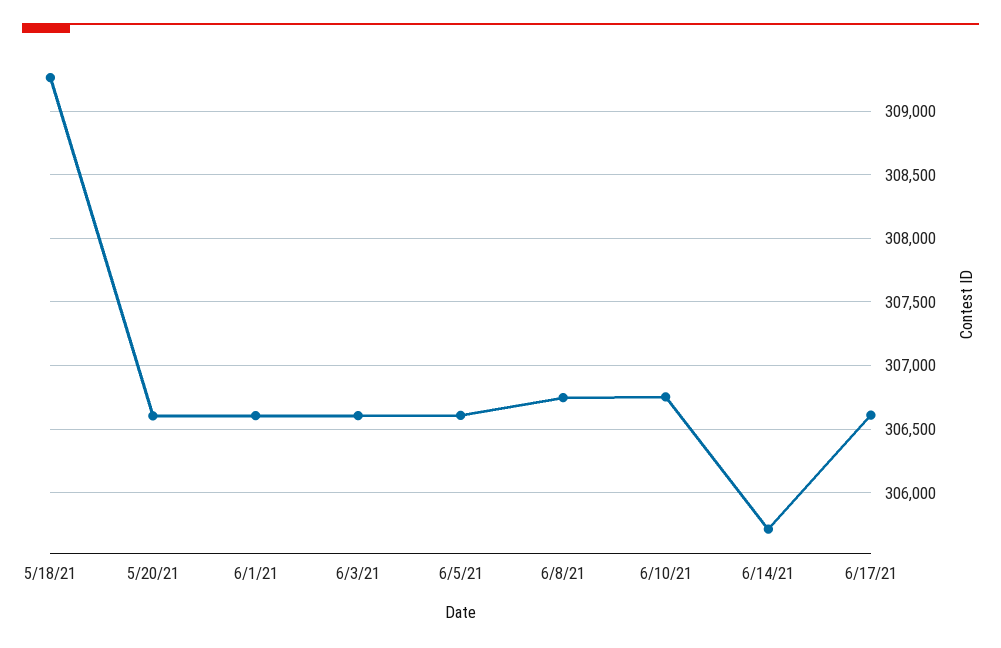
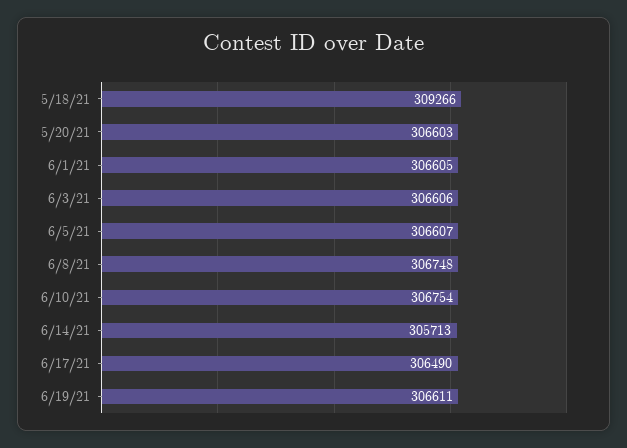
6/17/21: 306600 -> 306490
6/19/21: none -> 306611

